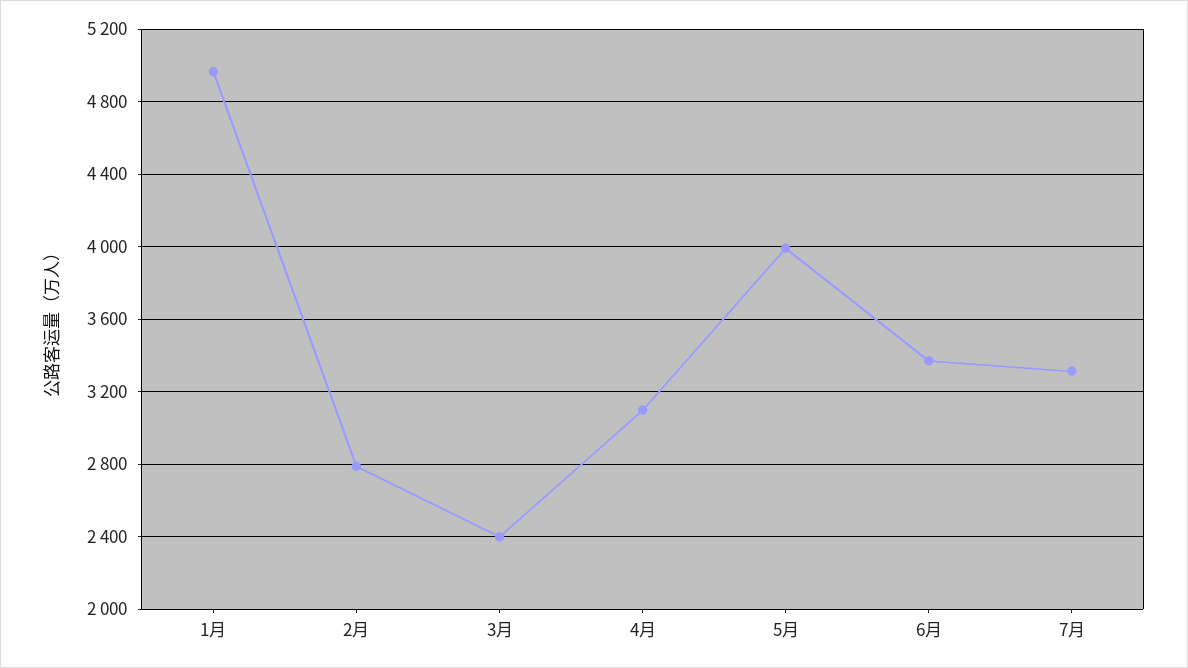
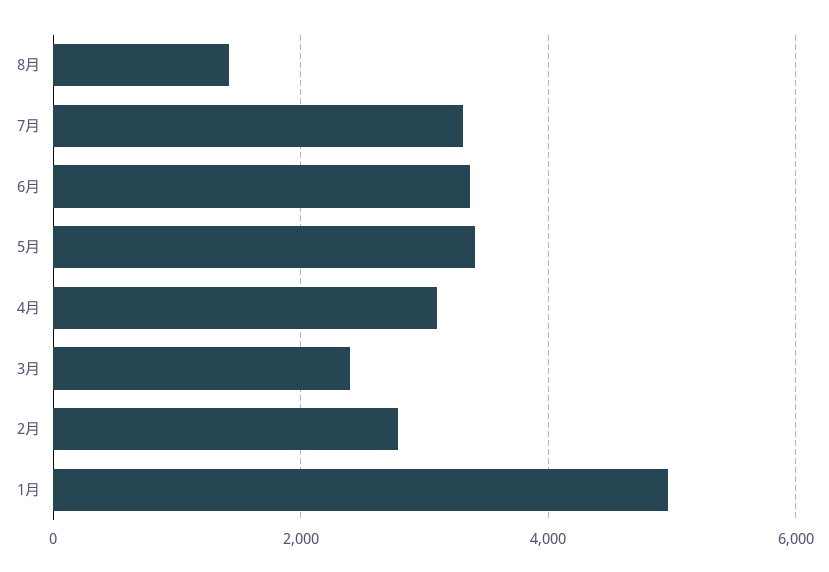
5月: 4000 -> 3400
8月: none -> 1400

